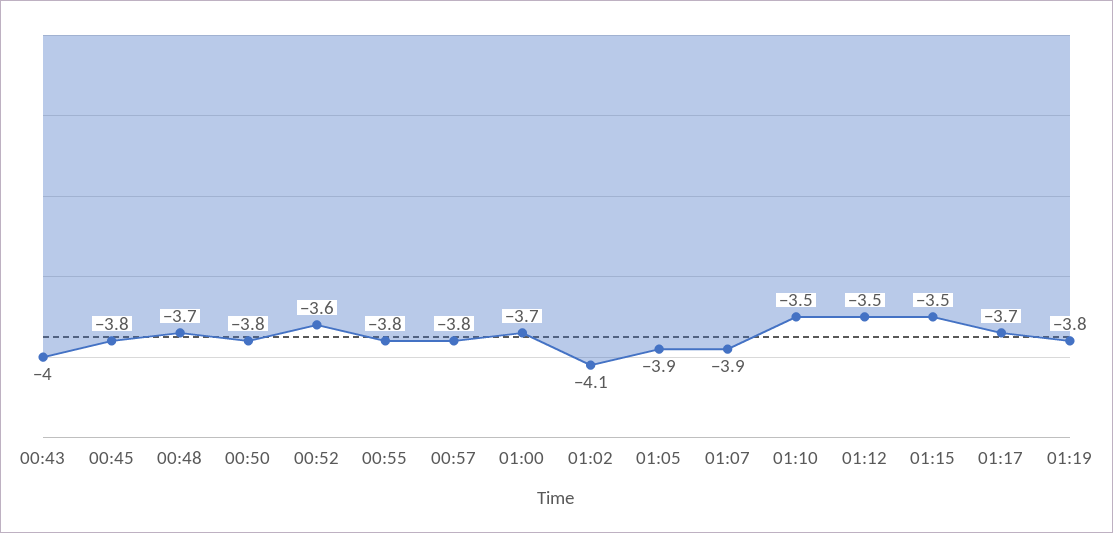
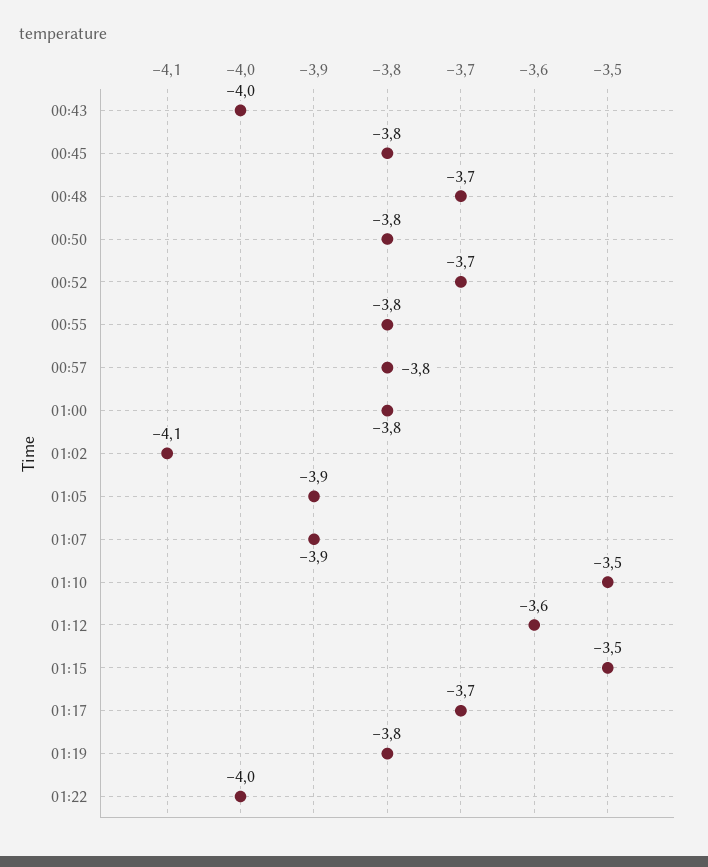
00:52: -3.6 -> -3.7
01:00: -3.7 -> -3.8
01:12: -3.5 -> -3.6
01:22: none -> -4

